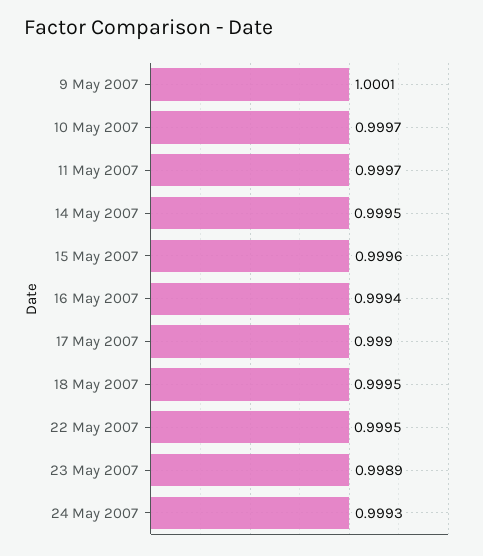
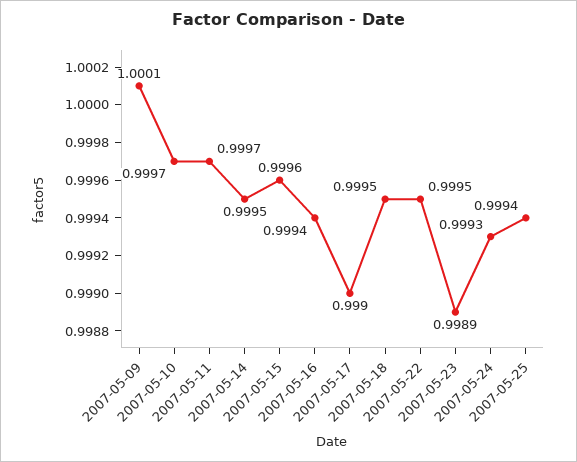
2007-05-25: none -> 0.9994

